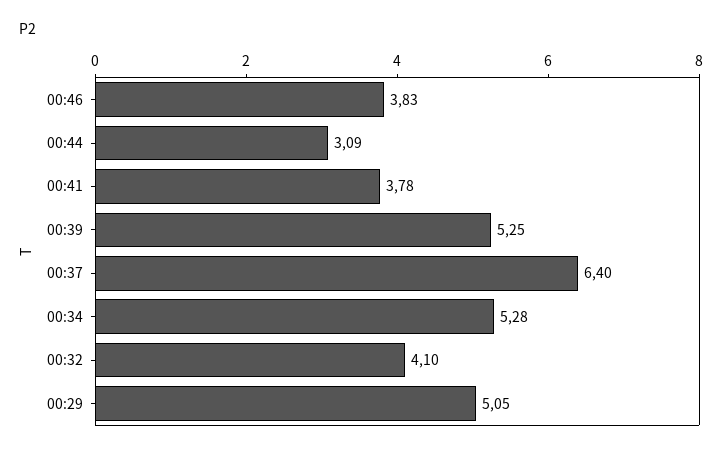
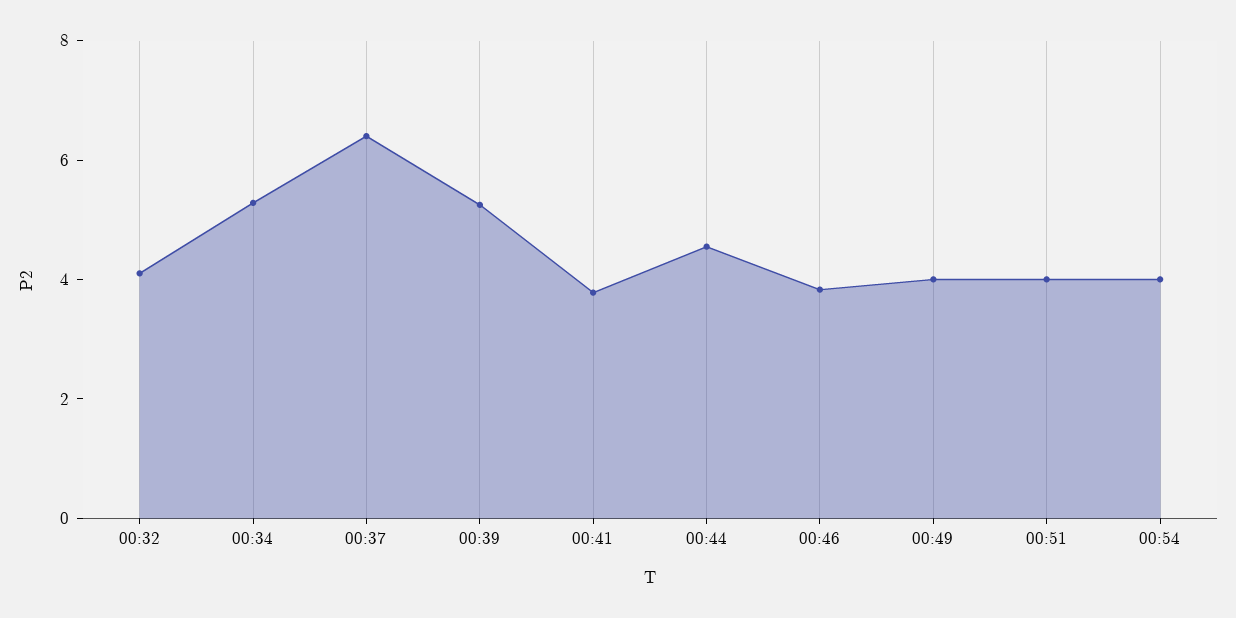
00:44: 3.09 -> 4.5
00:29: 5.05 -> none
00:49: none -> 4
00:51: none -> 4
00:54: none -> 4

